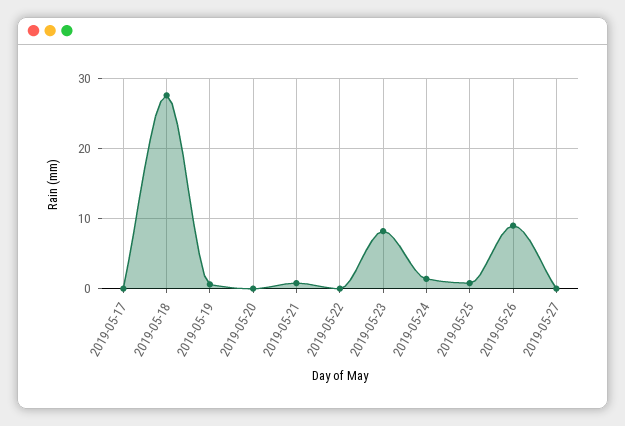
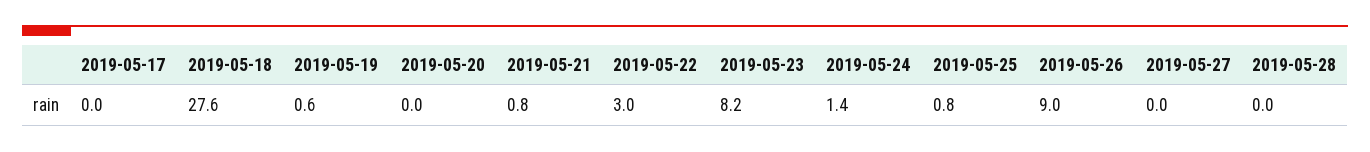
2019-05-22: 0 -> 3
2019-05-28: none -> 0

